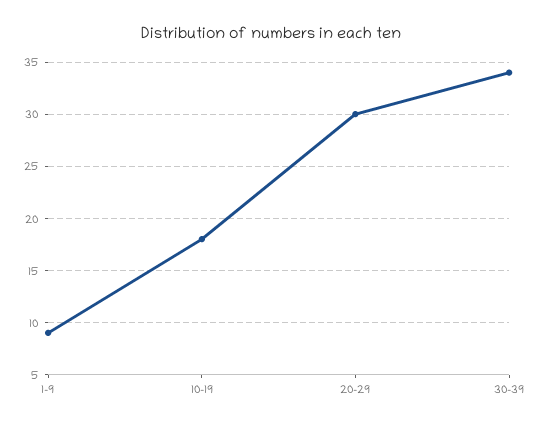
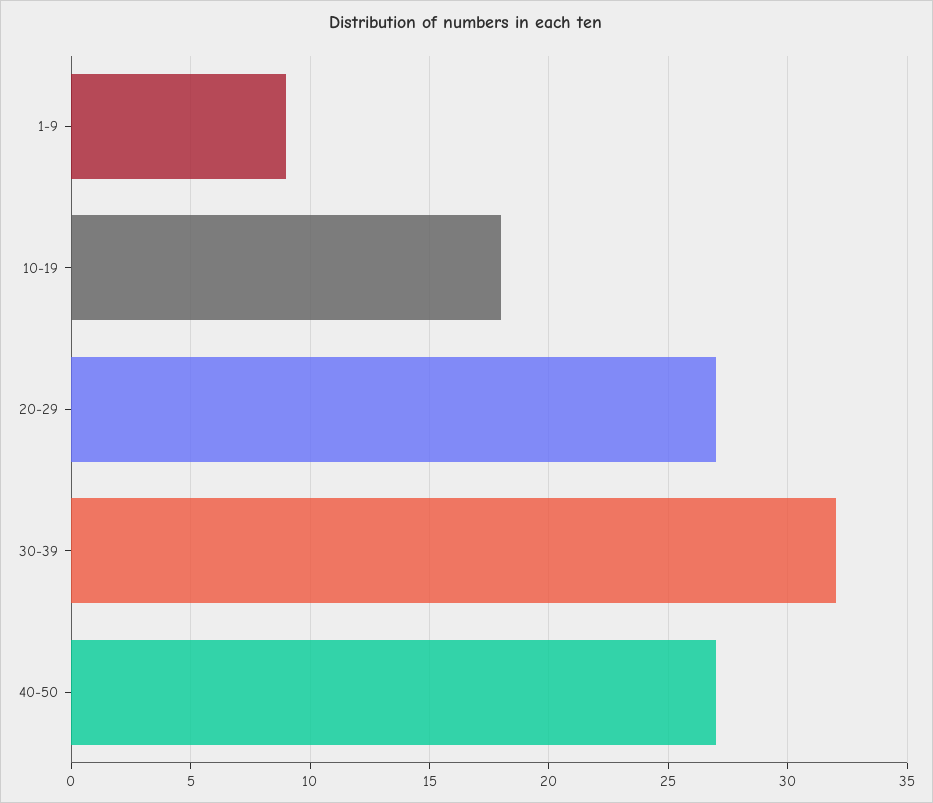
20-29: 30 -> 27
30-39: 34 -> 32
40-50: none -> 27

